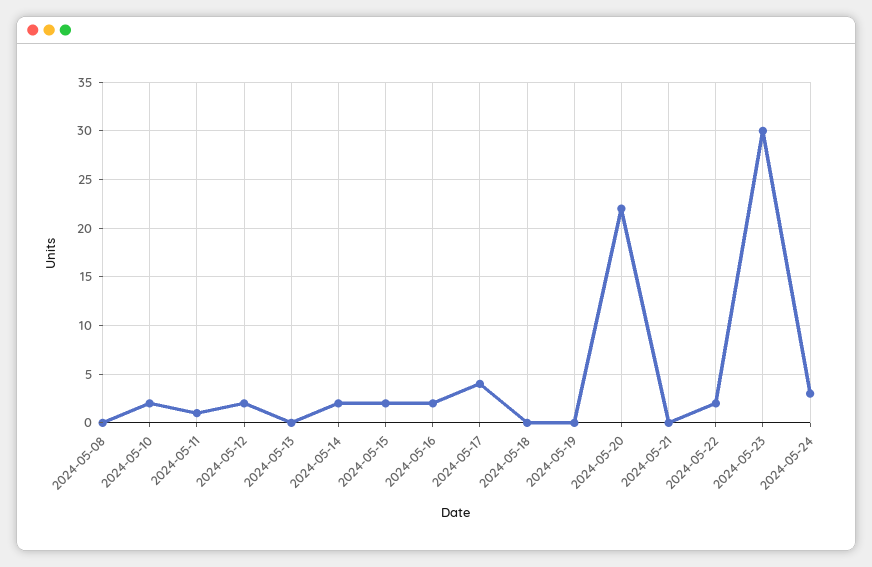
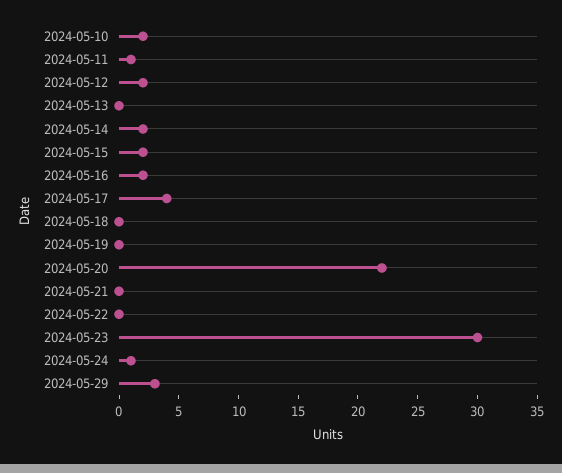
2024-05-08: 0 -> none
2024-05-22: 2 -> 0
2024-05-24: 3 -> 1
2024-05-29: none -> 3

